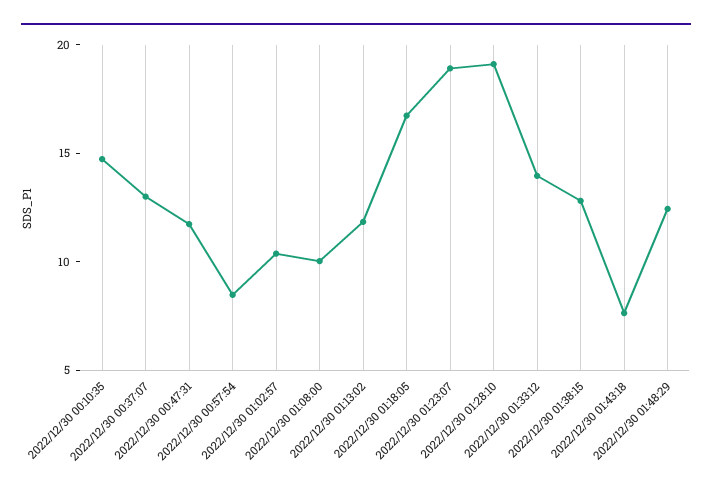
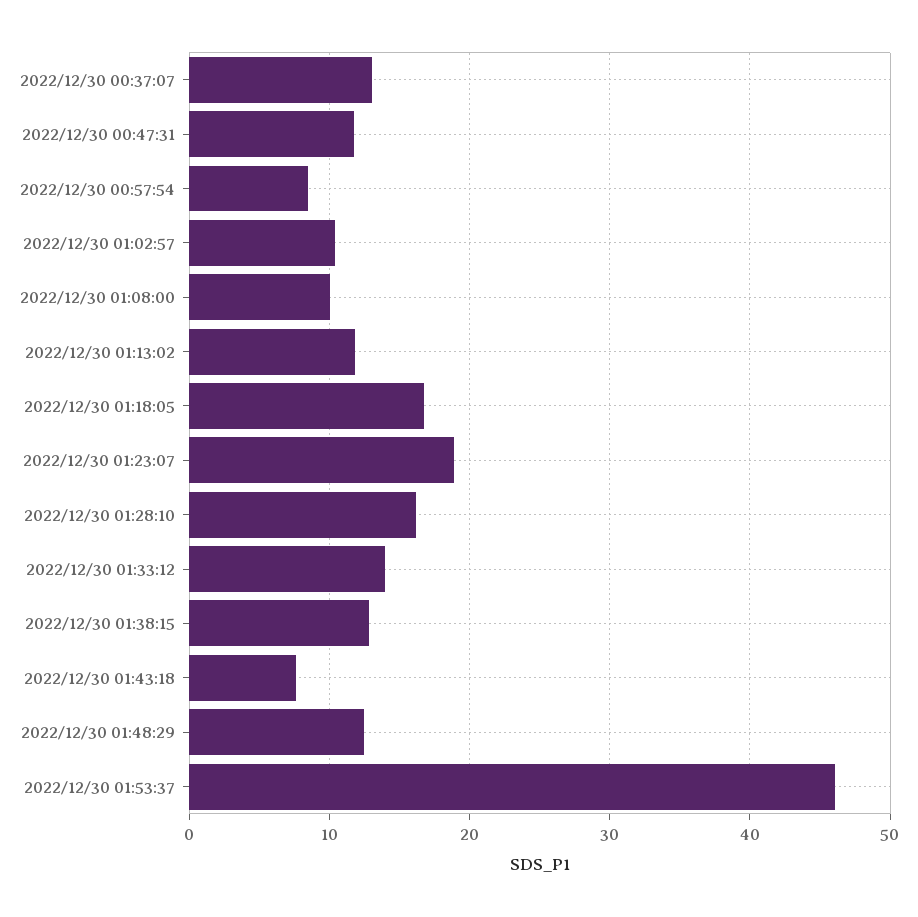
2022/12/30 00:10:35: 15 -> none
2022/12/30 01:28:10: 19 -> 16
2022/12/30 01:53:37: none -> 46

